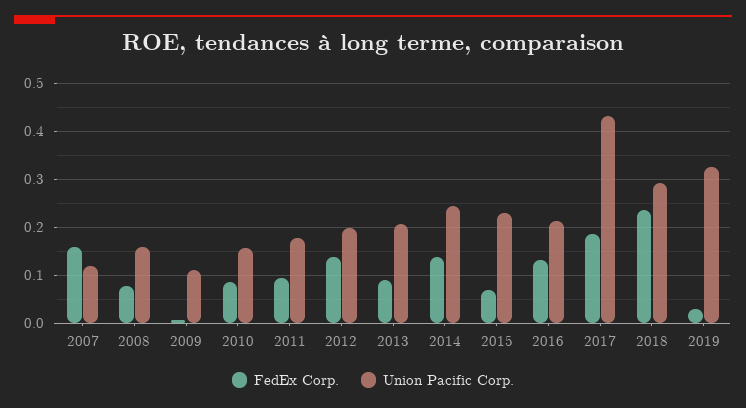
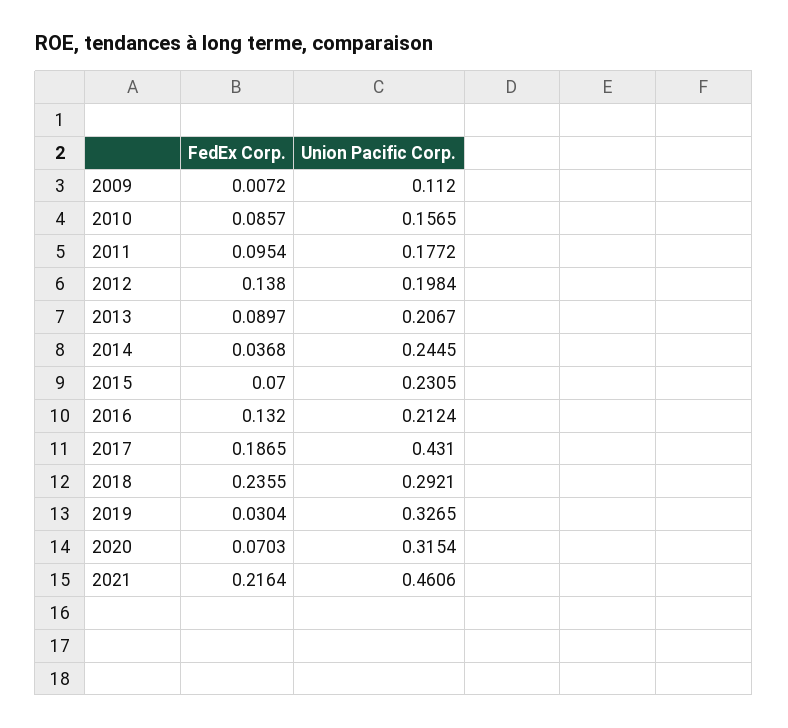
FedEx Corp., 2007: 0.16 -> none
Union Pacific Corp., 2007: 0.12 -> none
FedEx Corp., 2008: 0.08 -> none
Union Pacific Corp., 2008: 0.16 -> none
FedEx Corp., 2014: 0.14 -> 0.0368
FedEx Corp., 2020: none -> 0.0703
Union Pacific Corp., 2020: none -> 0.3154
FedEx Corp., 2021: none -> 0.2164
Union Pacific Corp., 2021: none -> 0.4606

